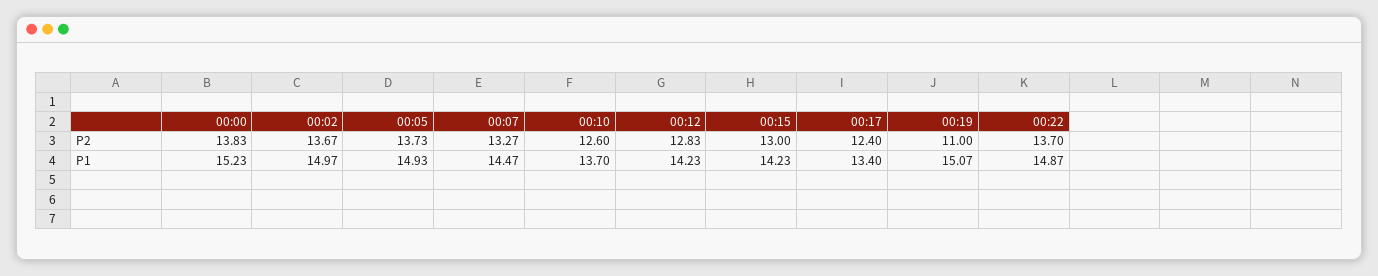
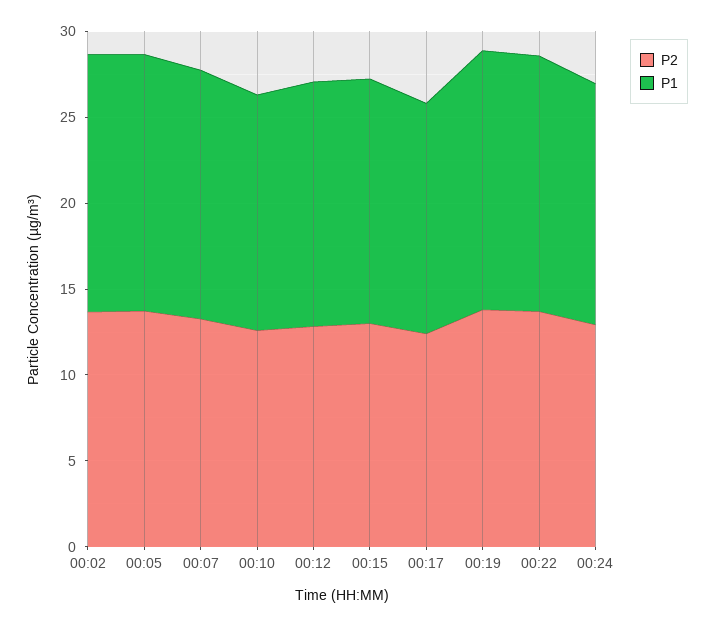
P2, 00:00: 13.83 -> none
P2, 00:19: 11 -> 14
P1, 00:00: 15.23 -> none
P2, 00:24: none -> 13
P1, 00:24: none -> 14

